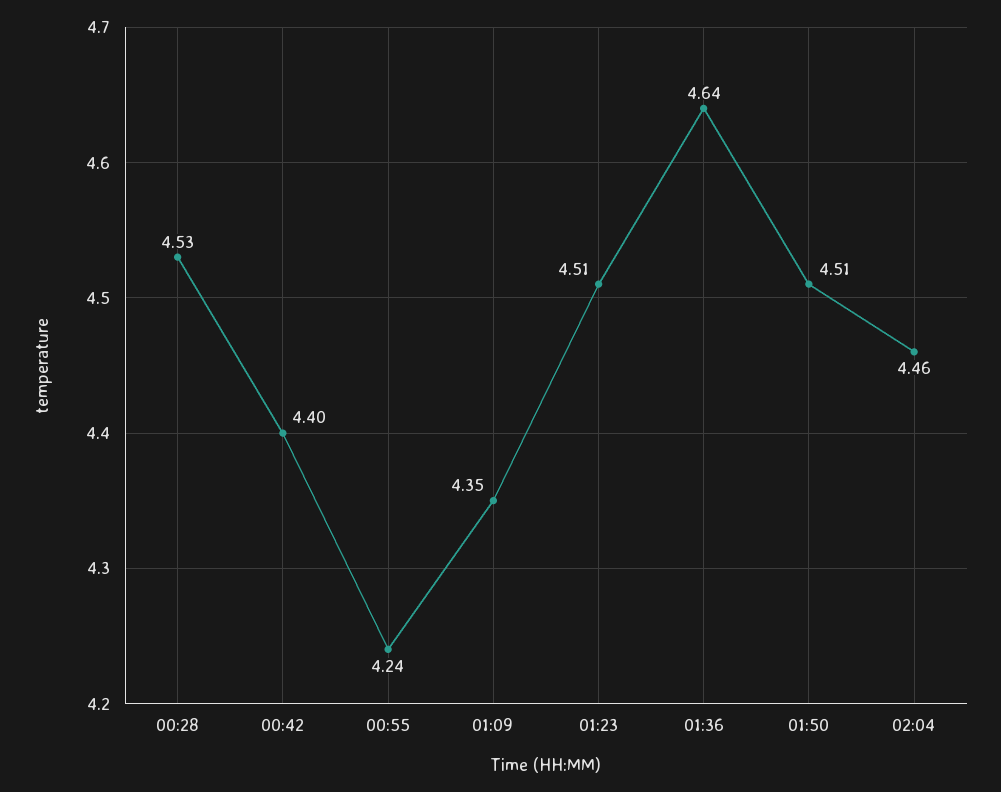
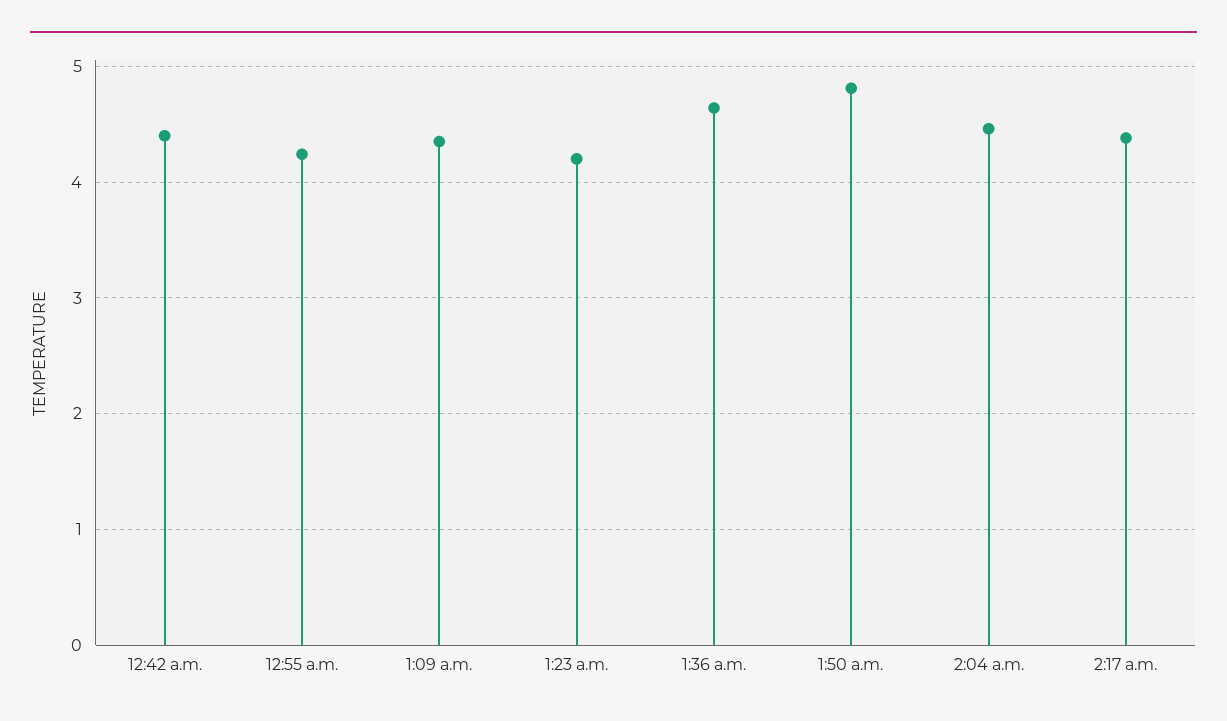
00:28: 4.53 -> none
01:23: 4.51 -> 4.2
01:50: 4.51 -> 4.8
2:17 a.m.: none -> 4.4

